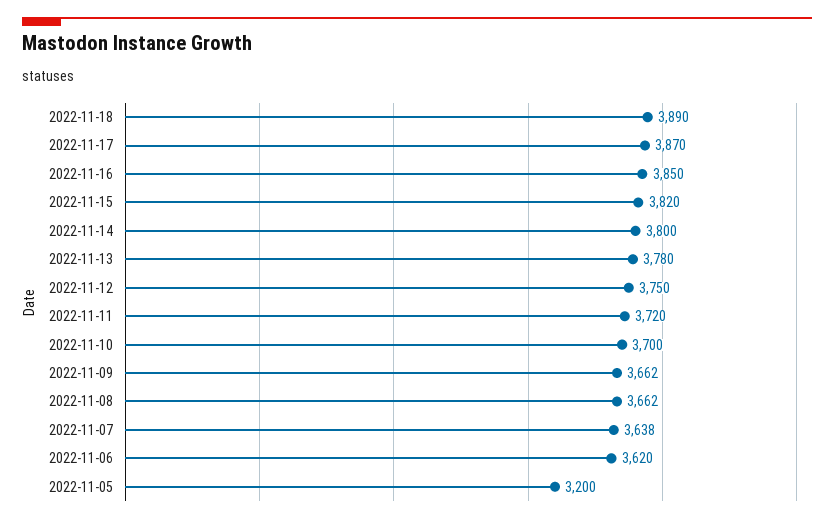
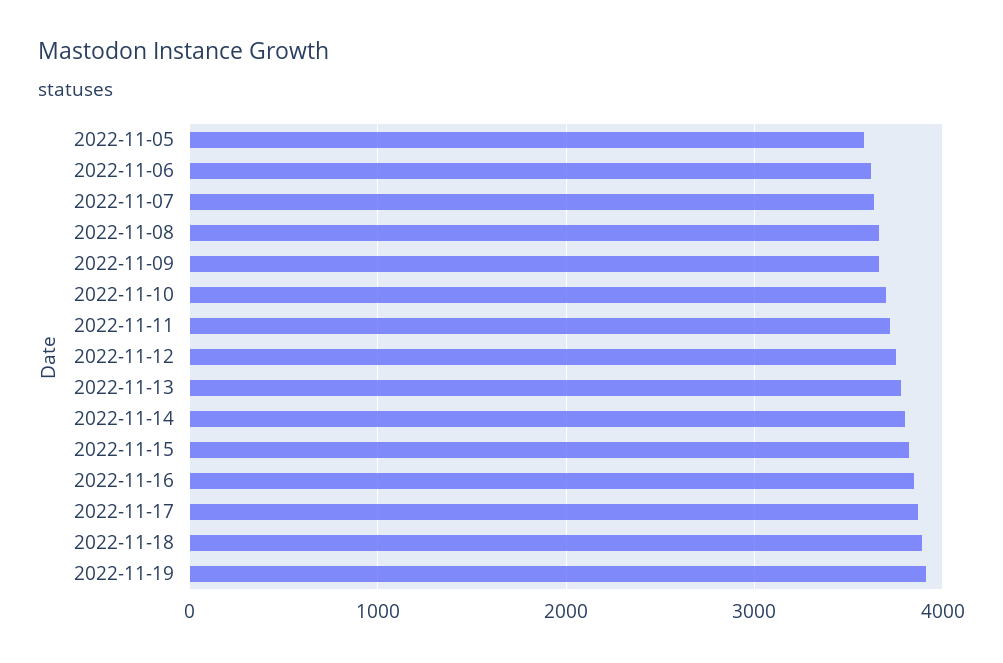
2022-11-05: 3200 -> 3600
2022-11-19: none -> 3900

